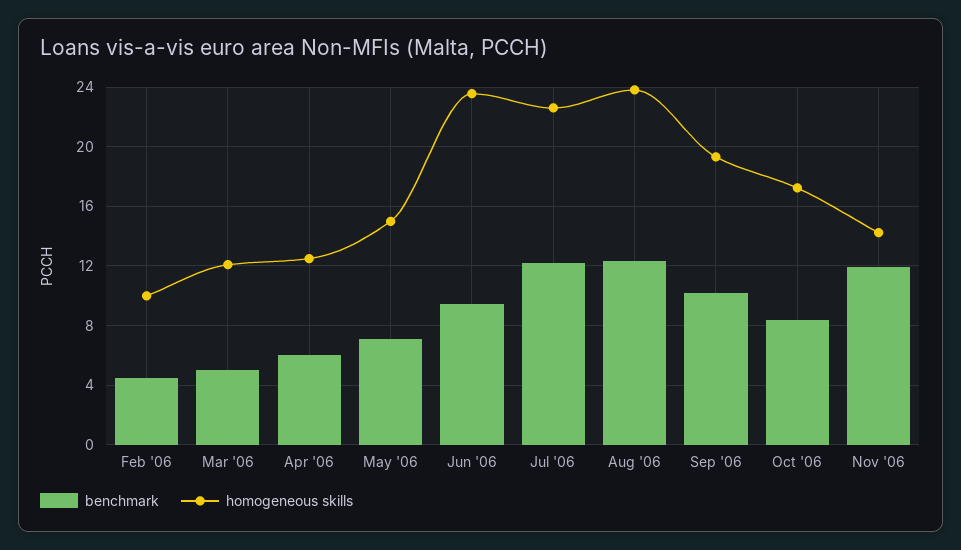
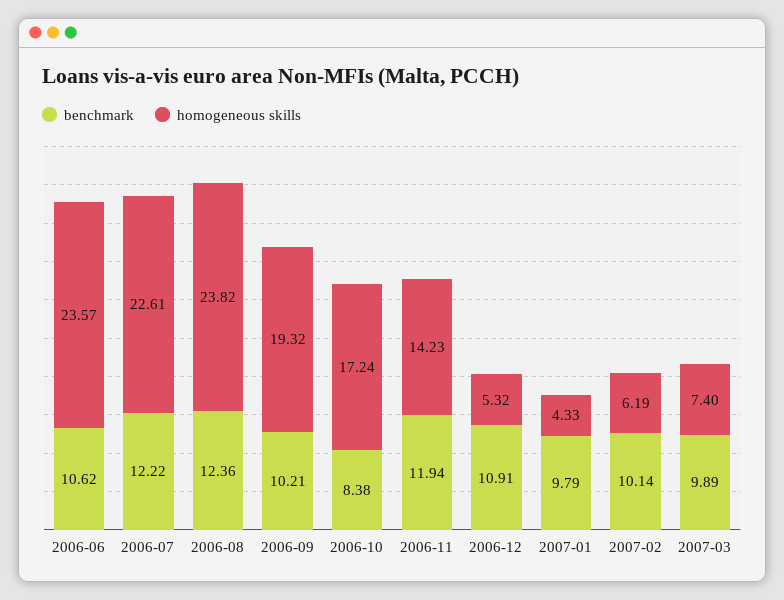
benchmark, Feb '06: 4.5 -> none
homogeneous skills, Feb '06: 10 -> none
benchmark, Mar '06: 5 -> none
homogeneous skills, Mar '06: 12 -> none
benchmark, Apr '06: 6 -> none
homogeneous skills, Apr '06: 12.5 -> none
benchmark, May '06: 7 -> none
homogeneous skills, May '06: 15 -> none
benchmark, Jun '06: 9.5 -> 10.62
benchmark, 2006-12: none -> 10.91
homogeneous skills, 2006-12: none -> 5.32
benchmark, 2007-01: none -> 9.79
homogeneous skills, 2007-01: none -> 4.33
benchmark, 2007-02: none -> 10.14
homogeneous skills, 2007-02: none -> 6.19
benchmark, 2007-03: none -> 9.89
homogeneous skills, 2007-03: none -> 7.4

